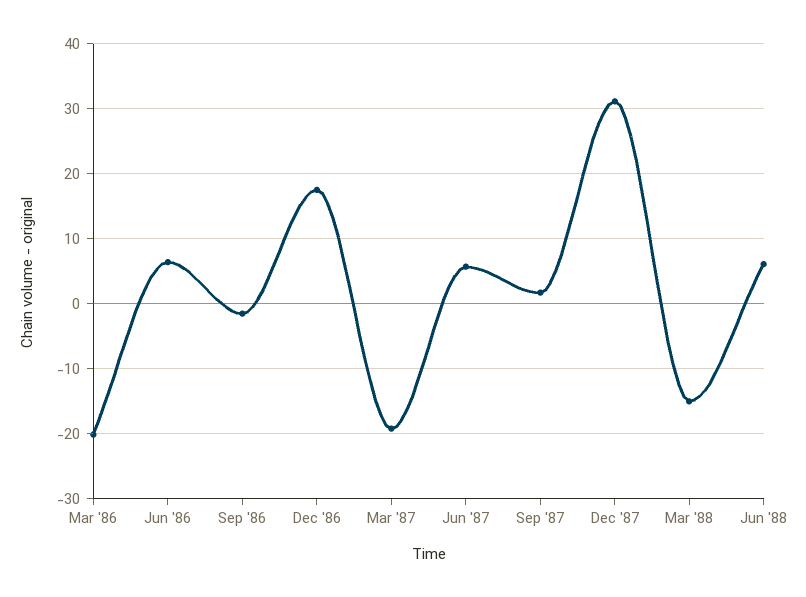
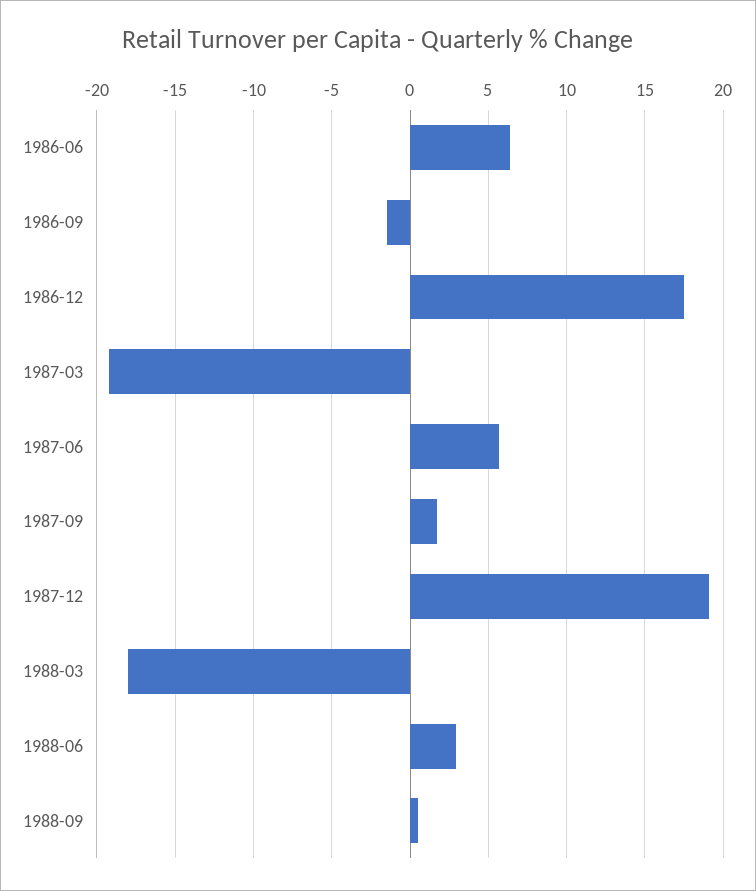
Mar '86: -20 -> none
Dec '87: 31 -> 19
Mar '88: -15 -> -18
Jun '88: 6 -> 3
1988-09: none -> 0.5

